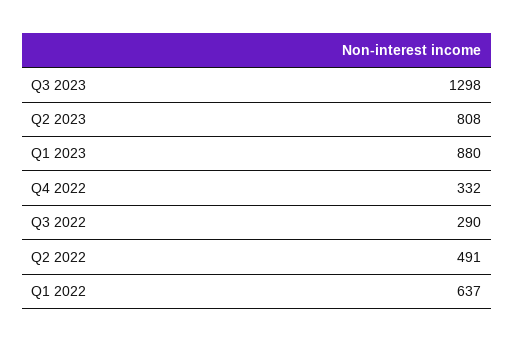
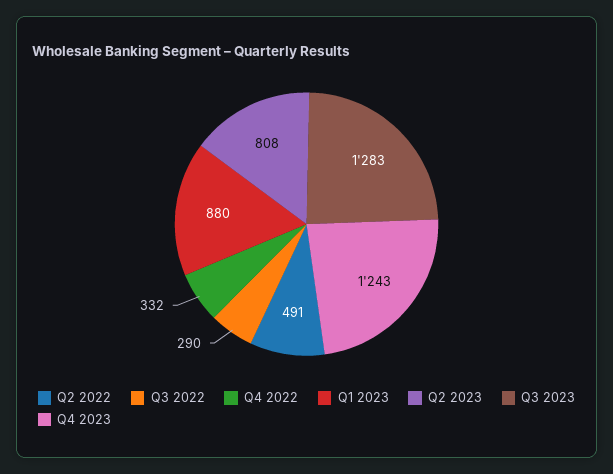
Q3 2023: 1298 -> 1283
Q1 2022: 637 -> none
Q4 2023: none -> 1243

